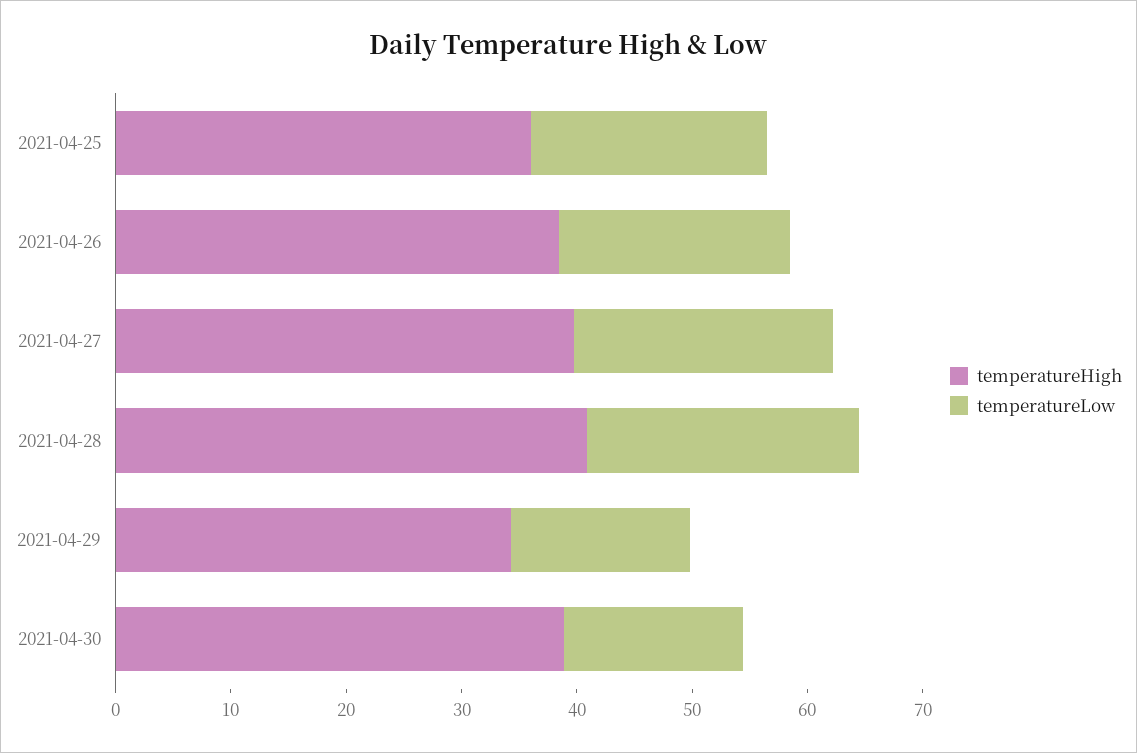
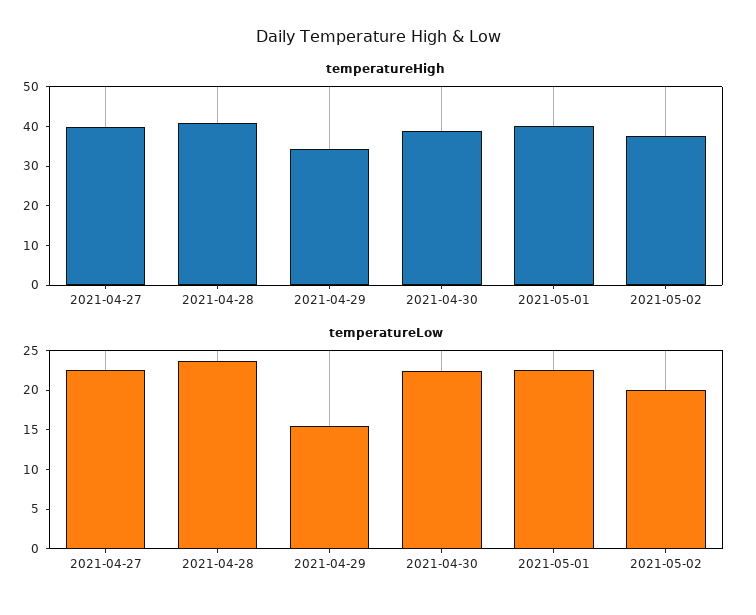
temperatureHigh, 2021-04-25: 36 -> none
temperatureLow, 2021-04-25: 20 -> none
temperatureHigh, 2021-04-26: 38 -> none
temperatureLow, 2021-04-26: 20 -> none
temperatureLow, 2021-04-30: 16 -> 22.5
temperatureHigh, 2021-05-01: none -> 40
temperatureHigh, 2021-05-02: none -> 37.5
temperatureLow, 2021-05-01: none -> 22.5
temperatureLow, 2021-05-02: none -> 20

